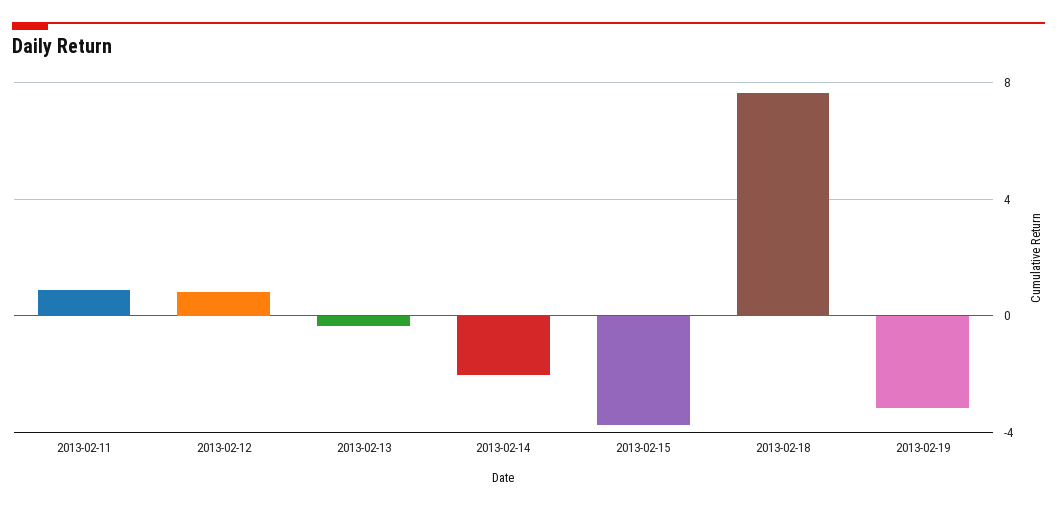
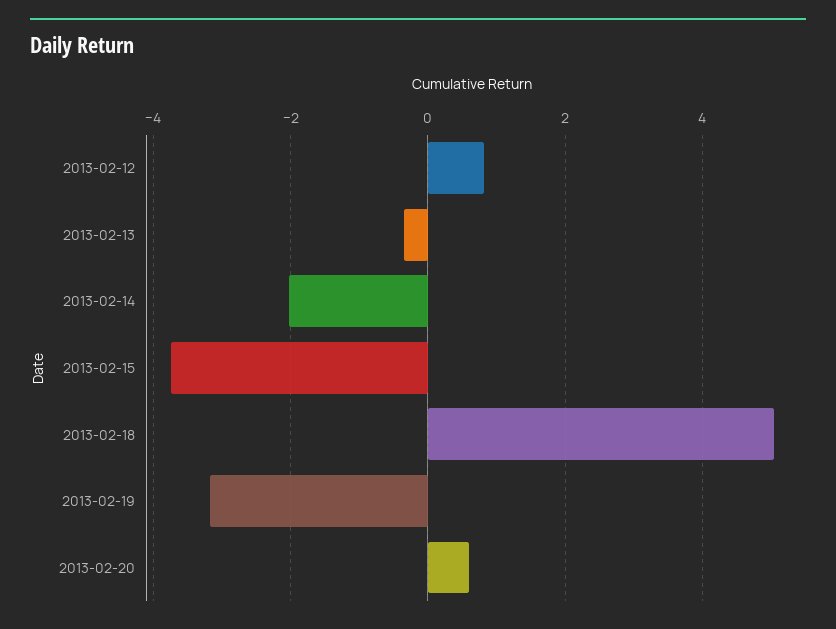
2013-02-11: 1 -> none
2013-02-18: 7.5 -> 5
2013-02-20: none -> 0.6

